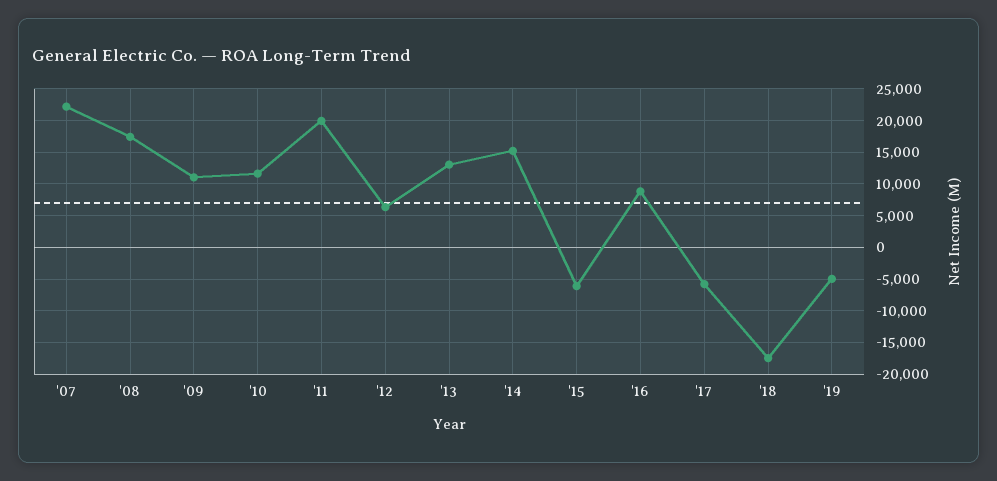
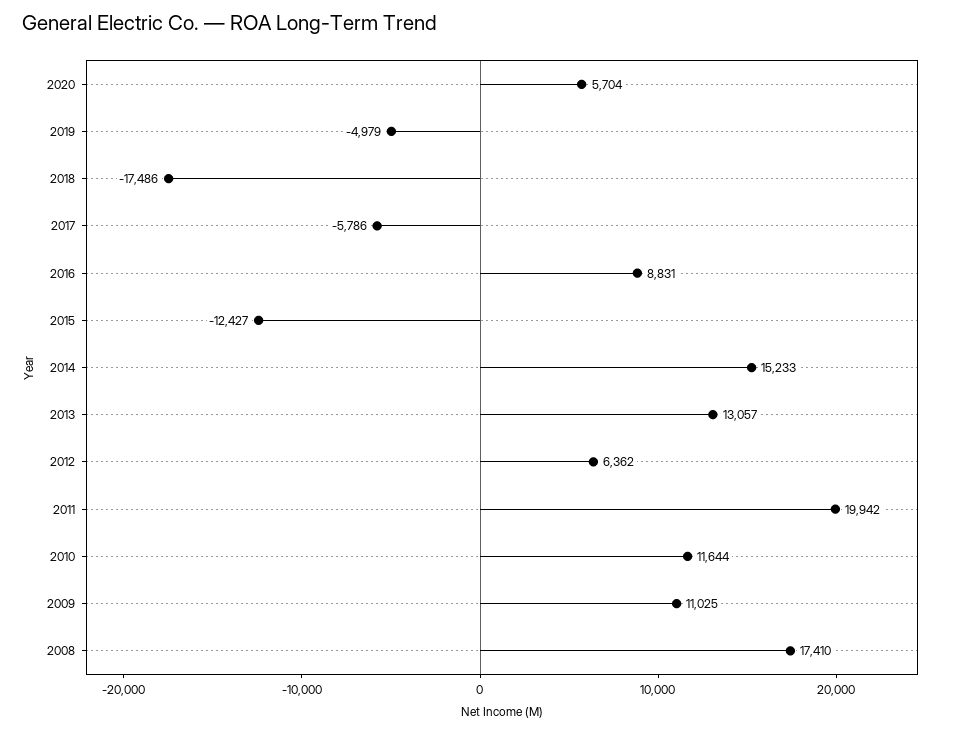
'07: 22000 -> none
'15: -6000 -> -12427
2020: none -> 5704

